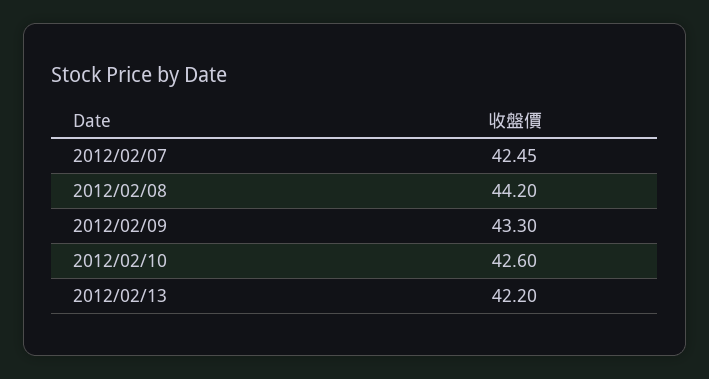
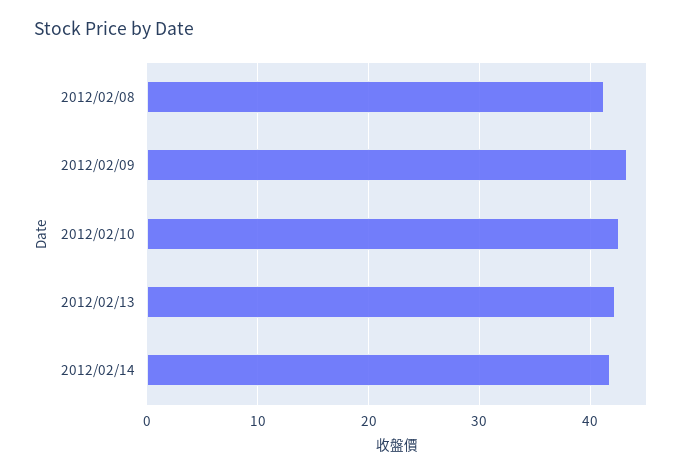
2012/02/07: 42.45 -> none
2012/02/08: 44.2 -> 41
2012/02/14: none -> 42

